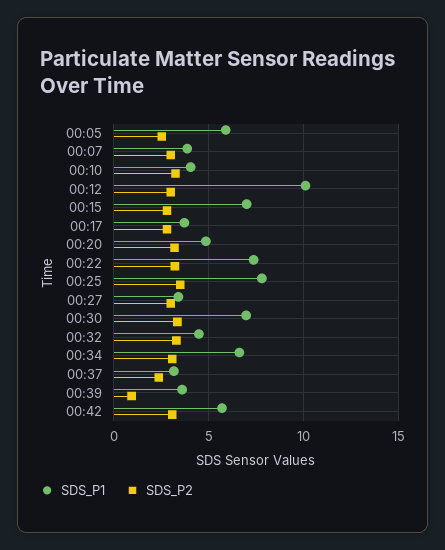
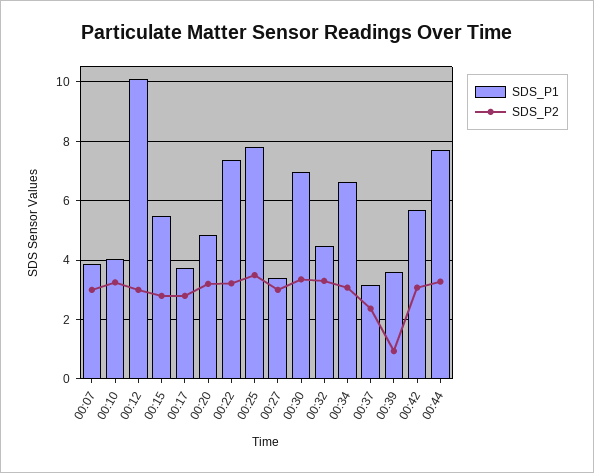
SDS_P1, 00:05: 6 -> none
SDS_P2, 00:05: 2.5 -> none
SDS_P1, 00:15: 7 -> 5.5
SDS_P1, 00:44: none -> 7.75
SDS_P2, 00:44: none -> 3.25

